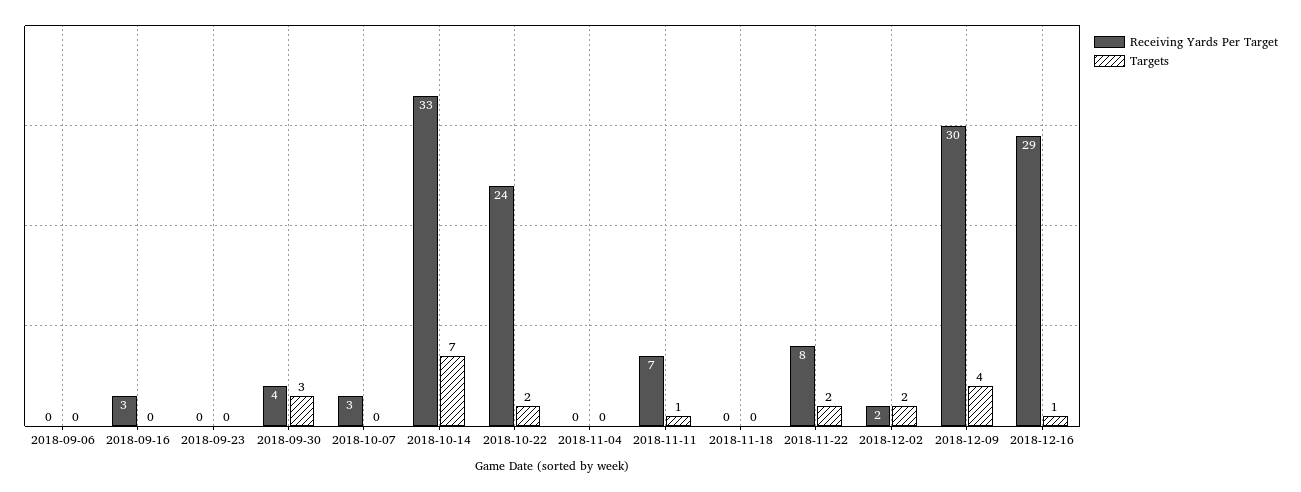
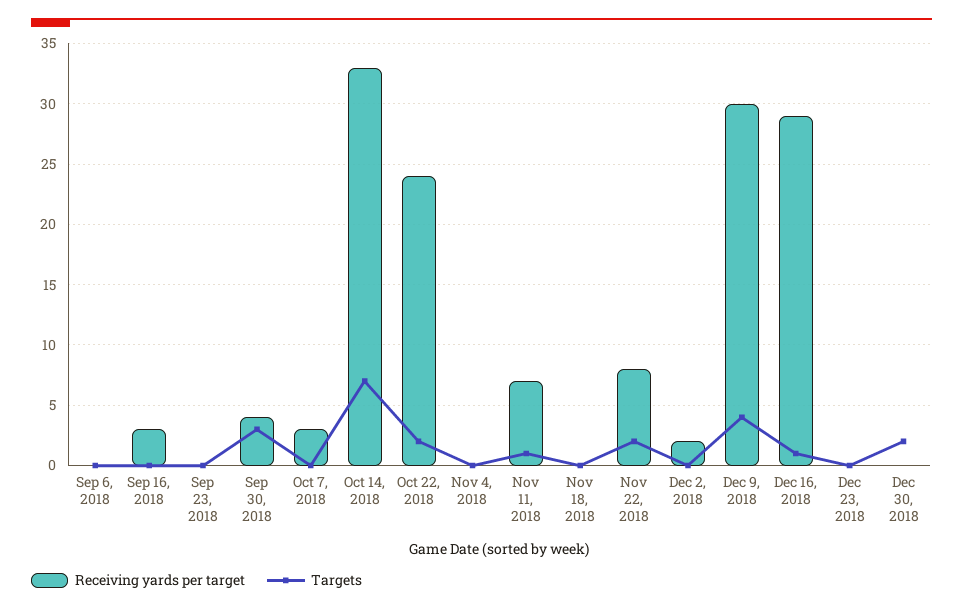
Targets, 2018-12-02: 2 -> 0
Receiving Yards Per Target, Dec 23, 2018: none -> 0
Targets, Dec 23, 2018: none -> 0
Receiving Yards Per Target, Dec 30, 2018: none -> 0
Targets, Dec 30, 2018: none -> 2

